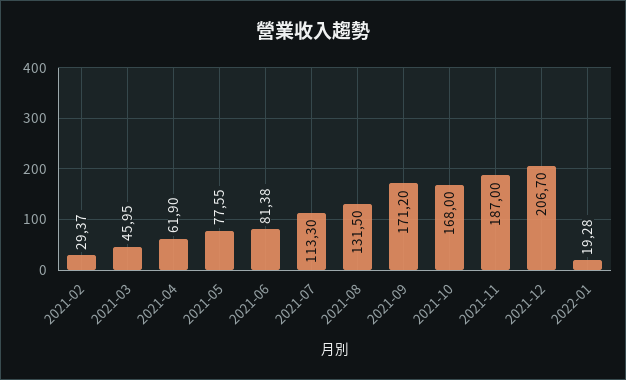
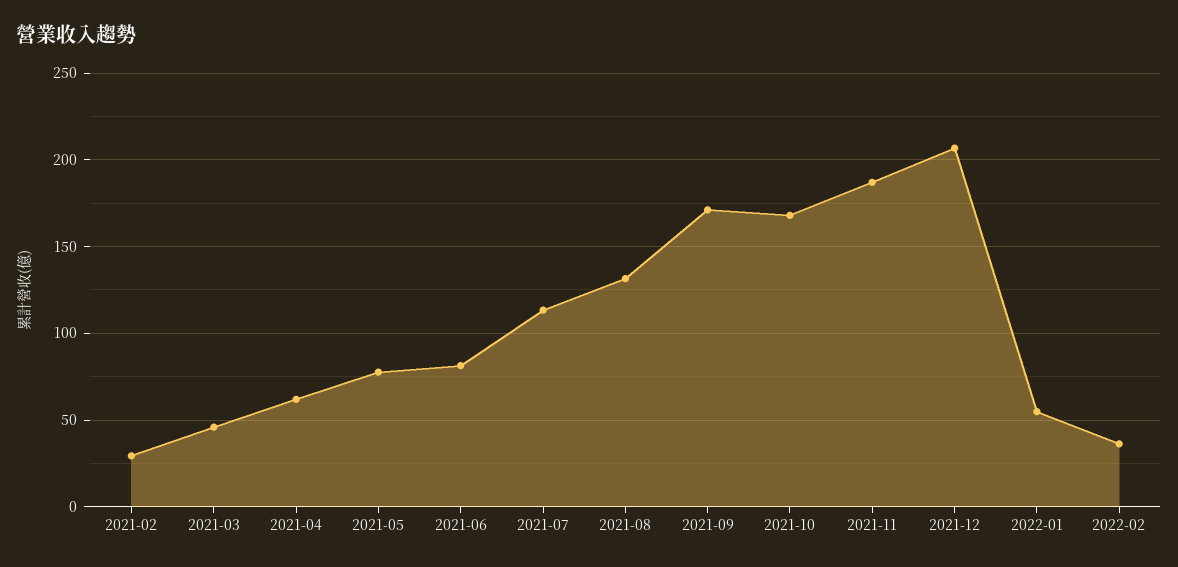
2022-01: 19.28 -> 55
2022-02: none -> 35

